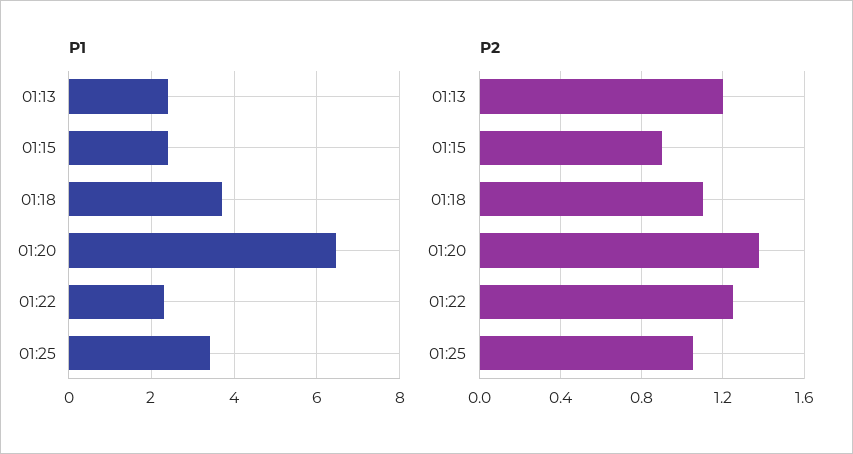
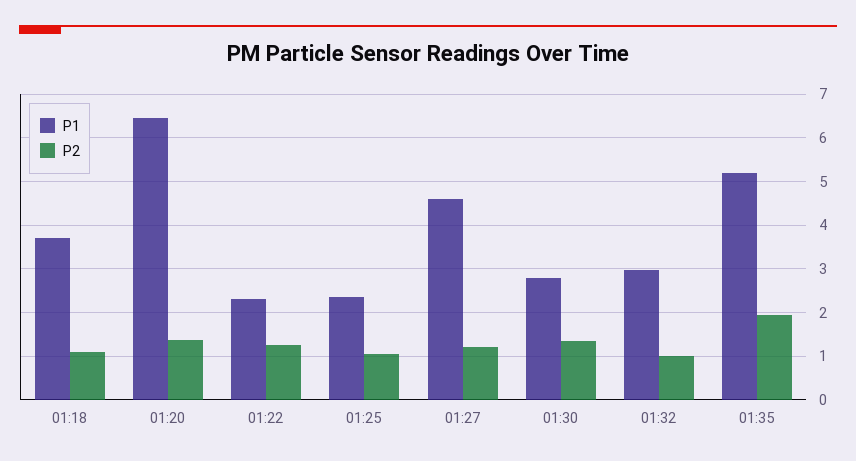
P1, 01:13: 2.4 -> none
P1, 01:15: 2.4 -> none
P1, 01:25: 3.4 -> 2.4
P2, 01:13: 1.2 -> none
P2, 01:15: 0.9 -> none
P1, 01:27: none -> 4.6
P2, 01:27: none -> 1.2
P1, 01:30: none -> 2.8
P2, 01:30: none -> 1.4
P1, 01:32: none -> 3
P2, 01:32: none -> 1
P1, 01:35: none -> 5.2
P2, 01:35: none -> 2

